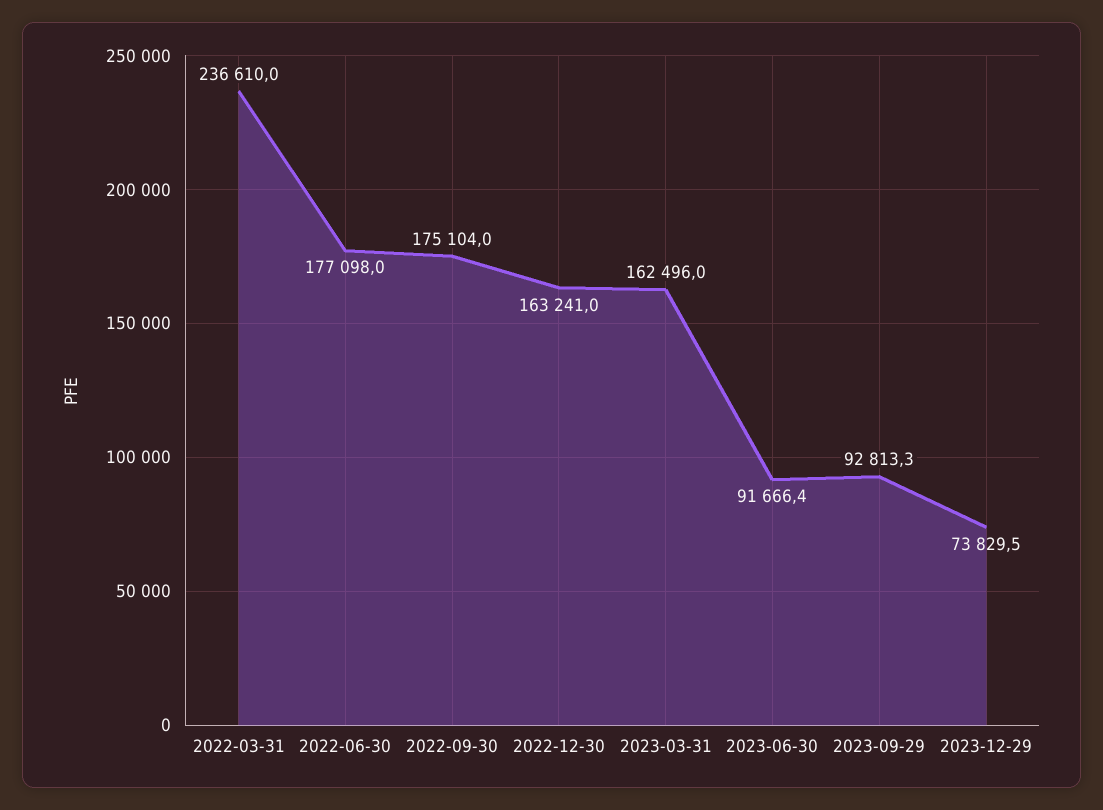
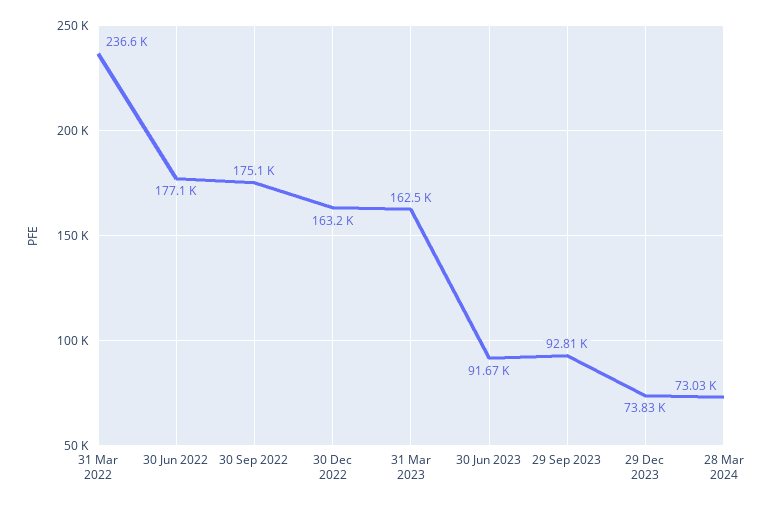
28 Mar 2024: none -> 73030

